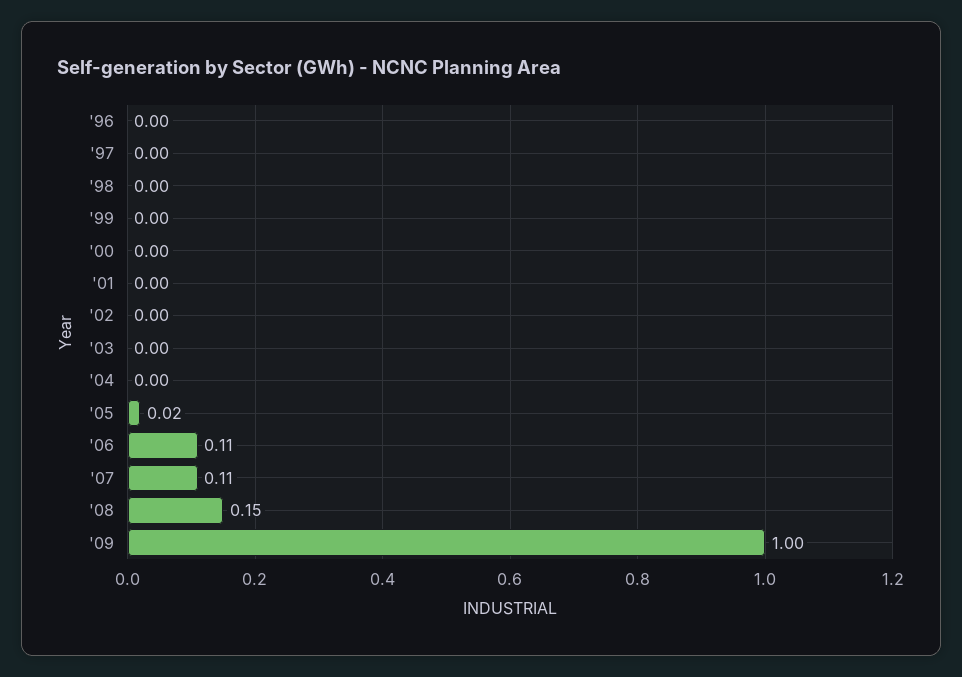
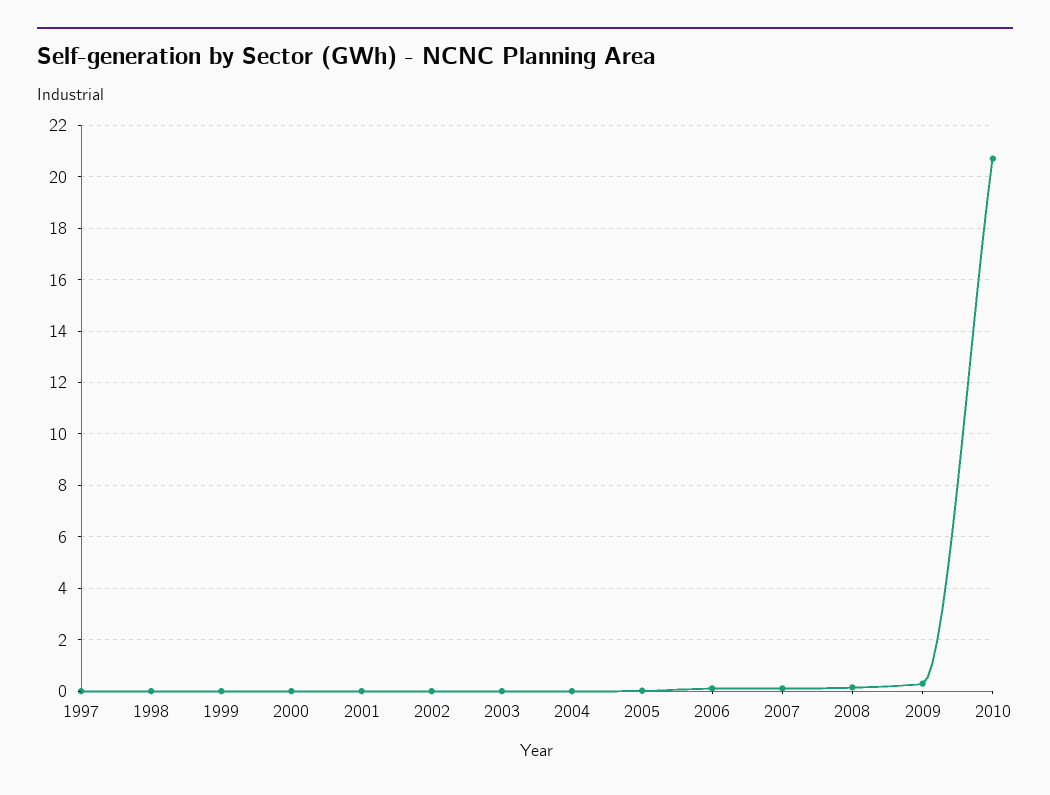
'96: 0 -> none
'09: 1 -> 0.25
2010: none -> 20.75

